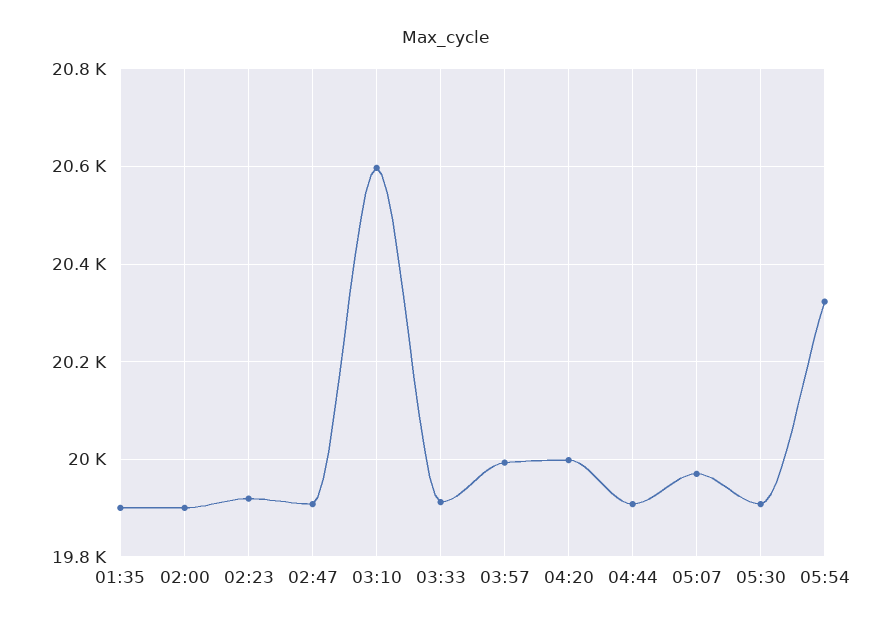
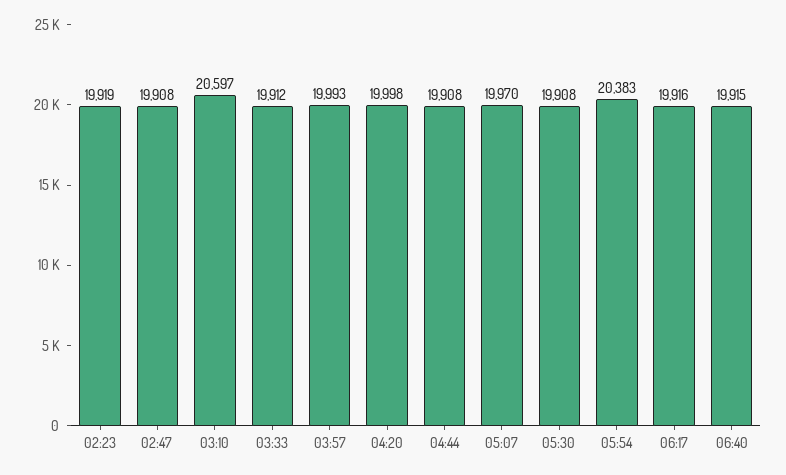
01:35: 19900 -> none
02:00: 19900 -> none
05:54: 20320 -> 20383
06:17: none -> 19916
06:40: none -> 19915

